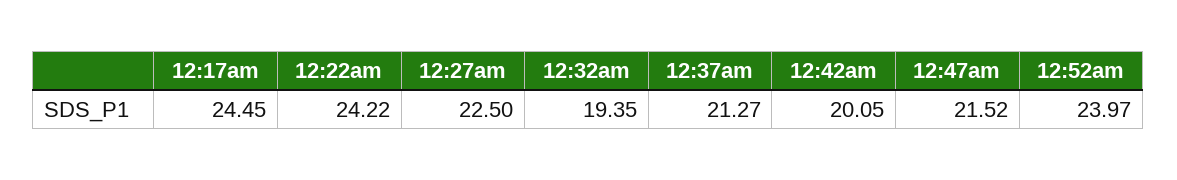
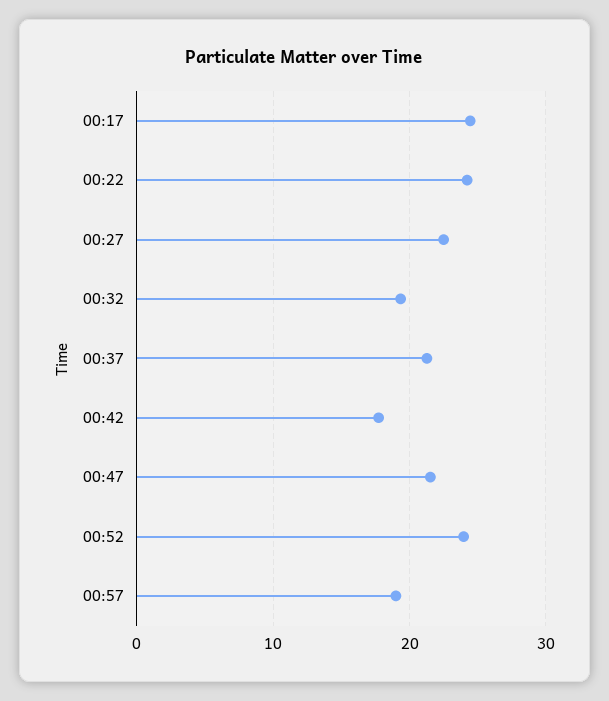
12:42am: 20.05 -> 18
00:57: none -> 19

